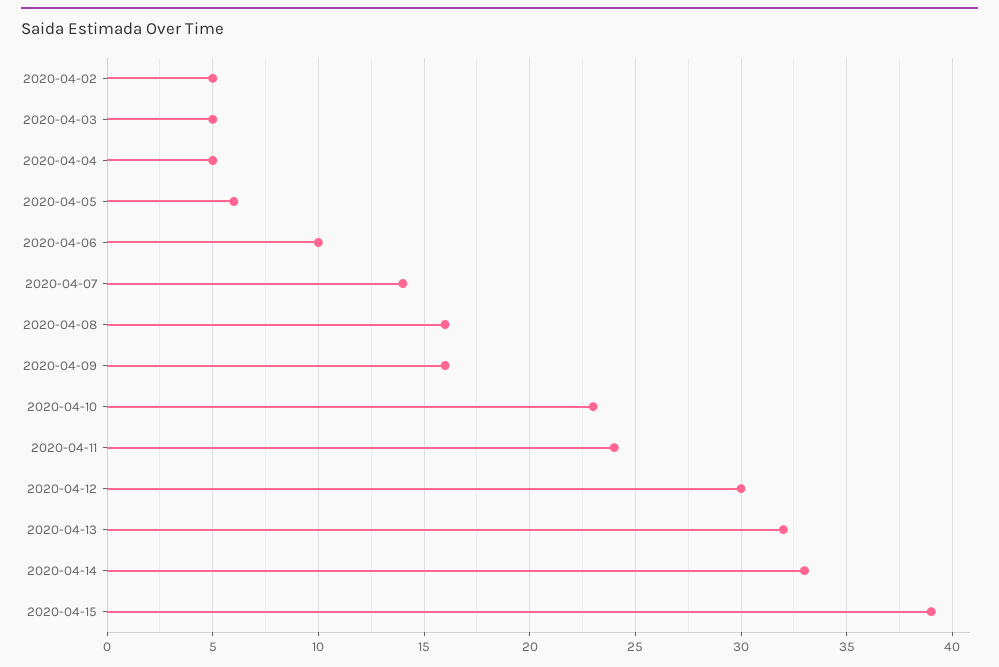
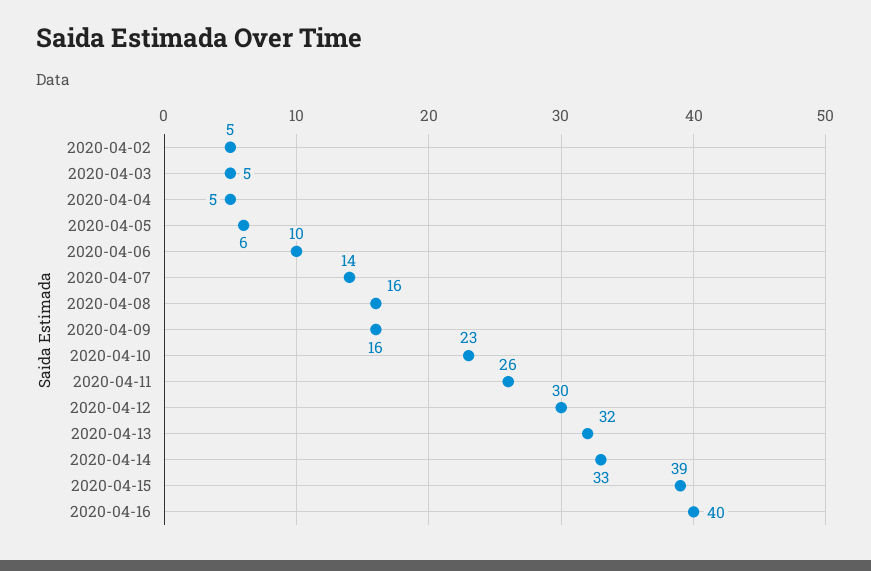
2020-04-11: 24 -> 26
2020-04-16: none -> 40

